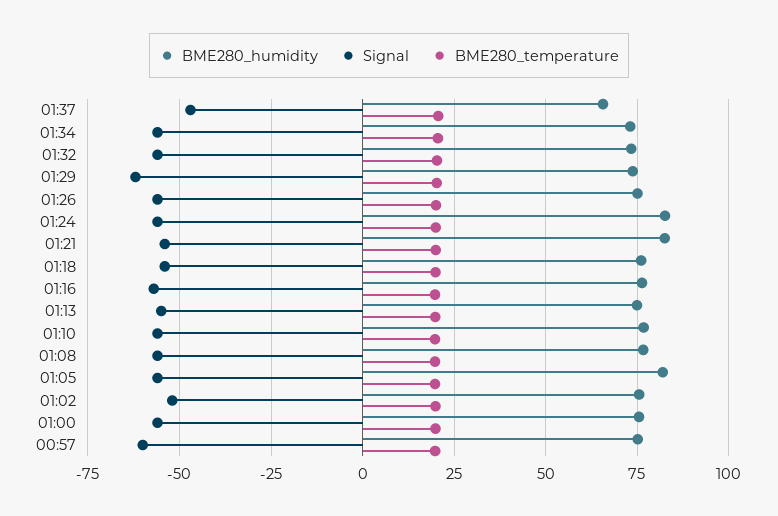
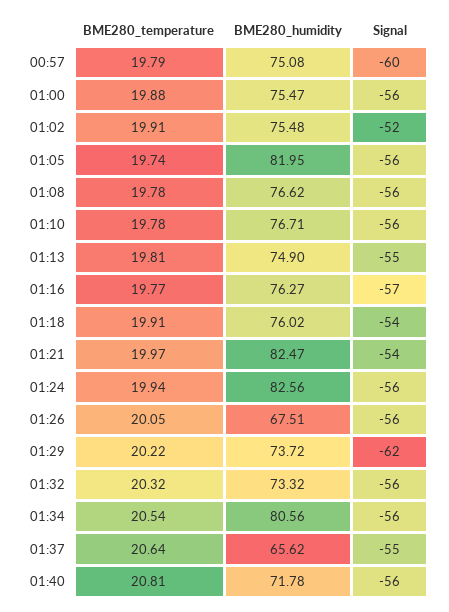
Signal, 01:37: -47.5 -> -55
BME280_humidity, 01:34: 72.5 -> 80.56
BME280_humidity, 01:26: 75 -> 67.51
BME280_temperature, 01:40: none -> 20.81
BME280_humidity, 01:40: none -> 71.78
Signal, 01:40: none -> -56

